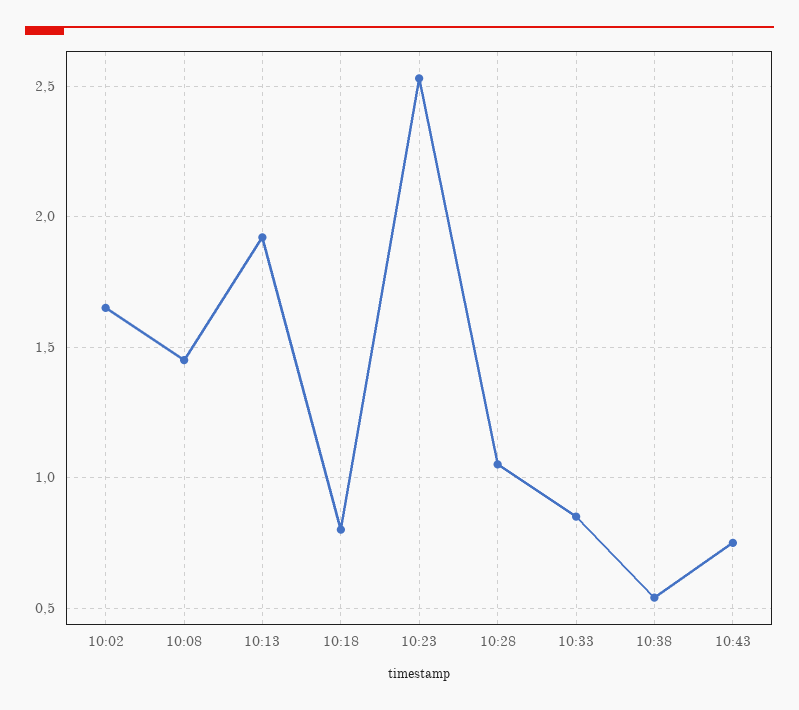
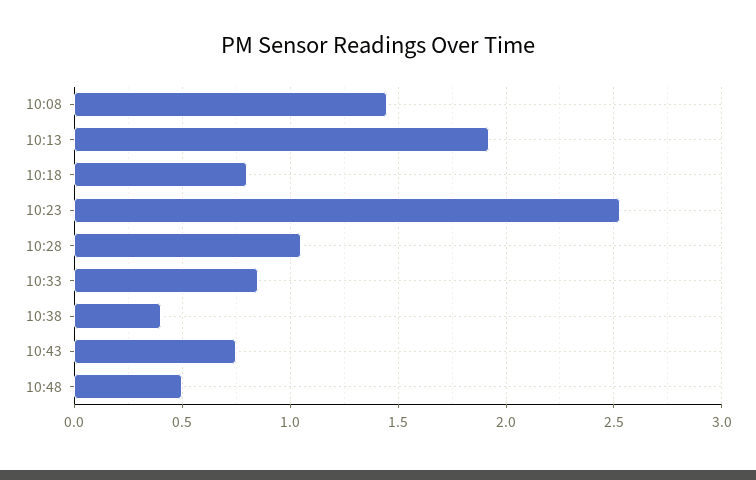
10:02: 1.65 -> none
10:38: 0.55 -> 0.4
10:48: none -> 0.5

